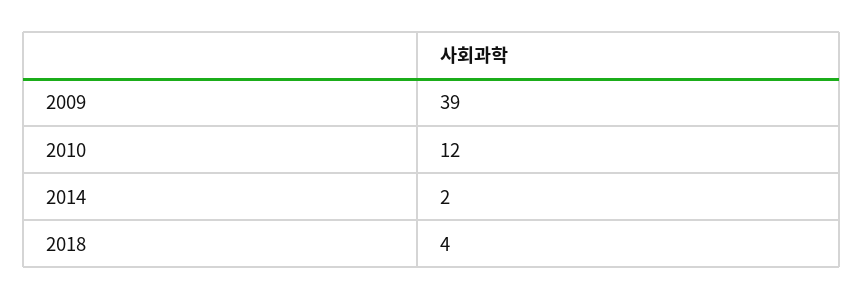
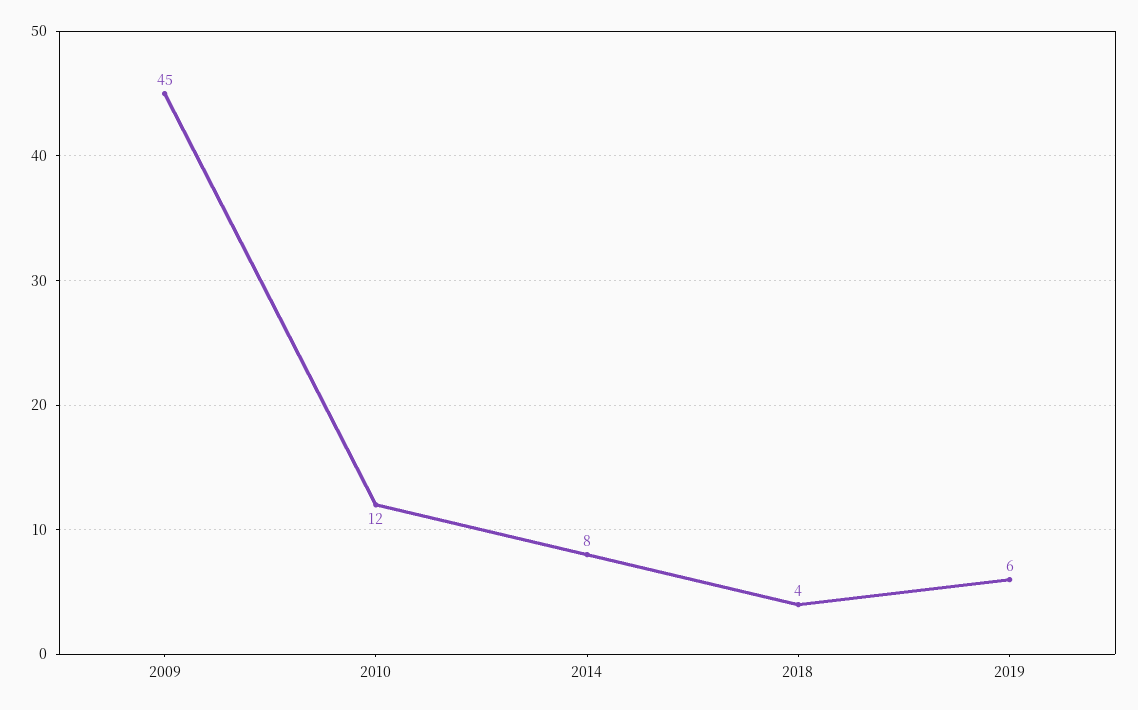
2009: 39 -> 45
2014: 2 -> 8
2019: none -> 6

